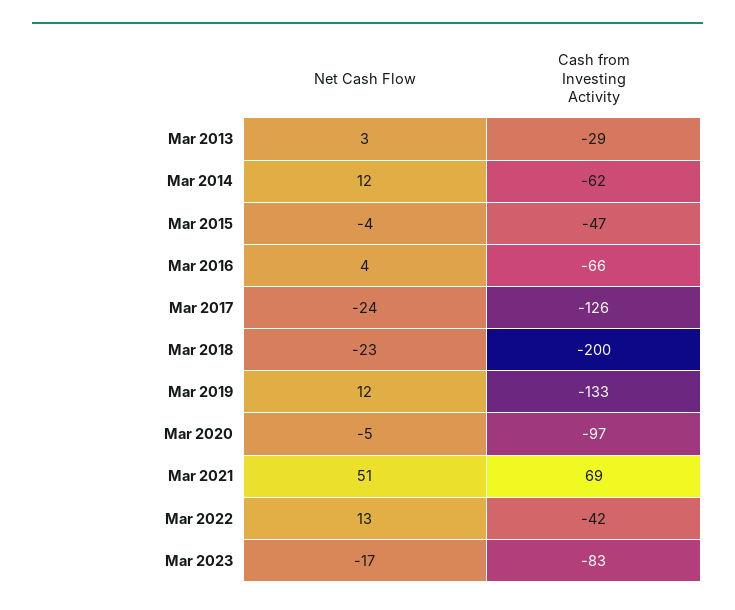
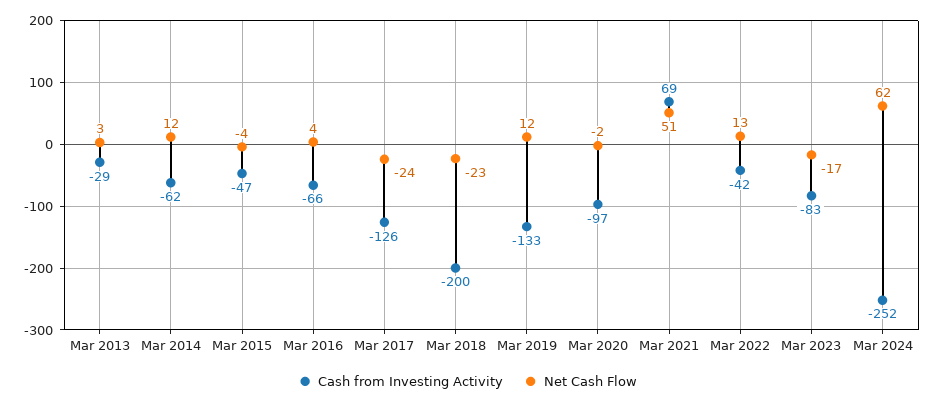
Net Cash Flow, Mar 2020: -5 -> -2
Cash from Investing Activity, Mar 2024: none -> -252
Net Cash Flow, Mar 2024: none -> 62

